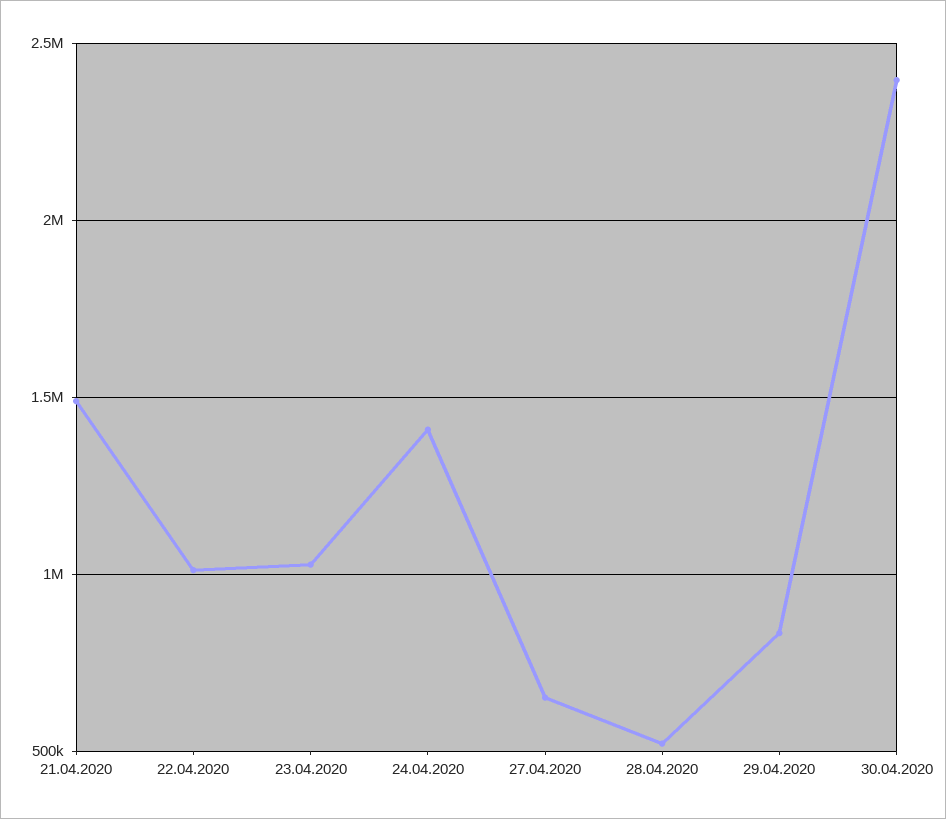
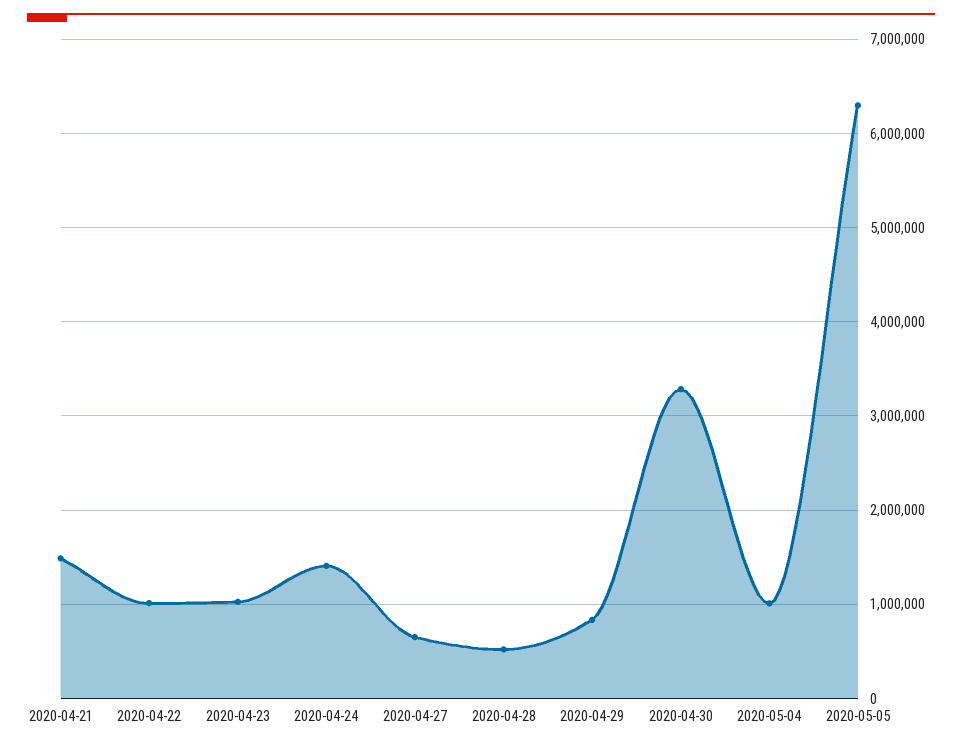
30.04.2020: 2400000 -> 3300000
2020-05-04: none -> 1000000
2020-05-05: none -> 6300000

